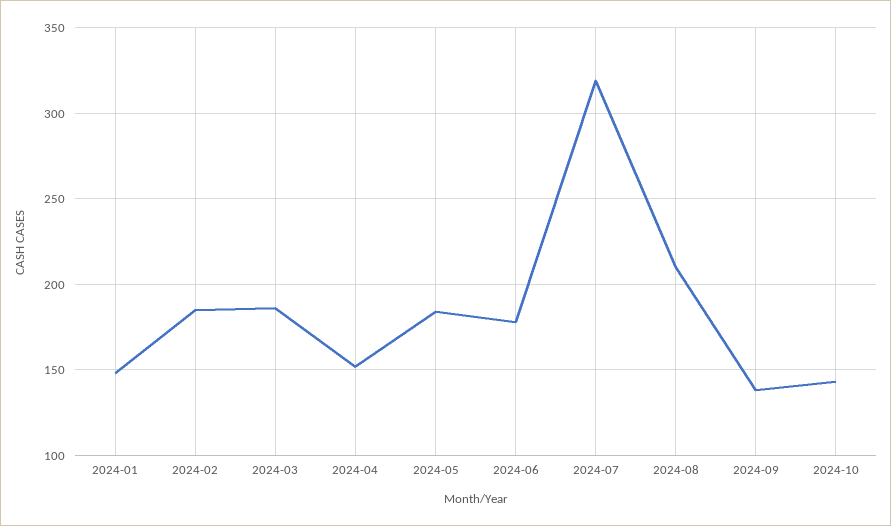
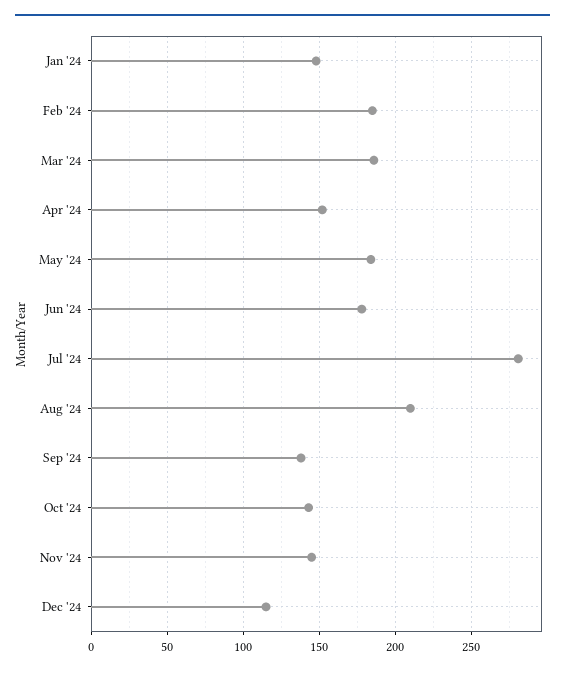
2024-07: 320 -> 280
Nov '24: none -> 145
Dec '24: none -> 115

